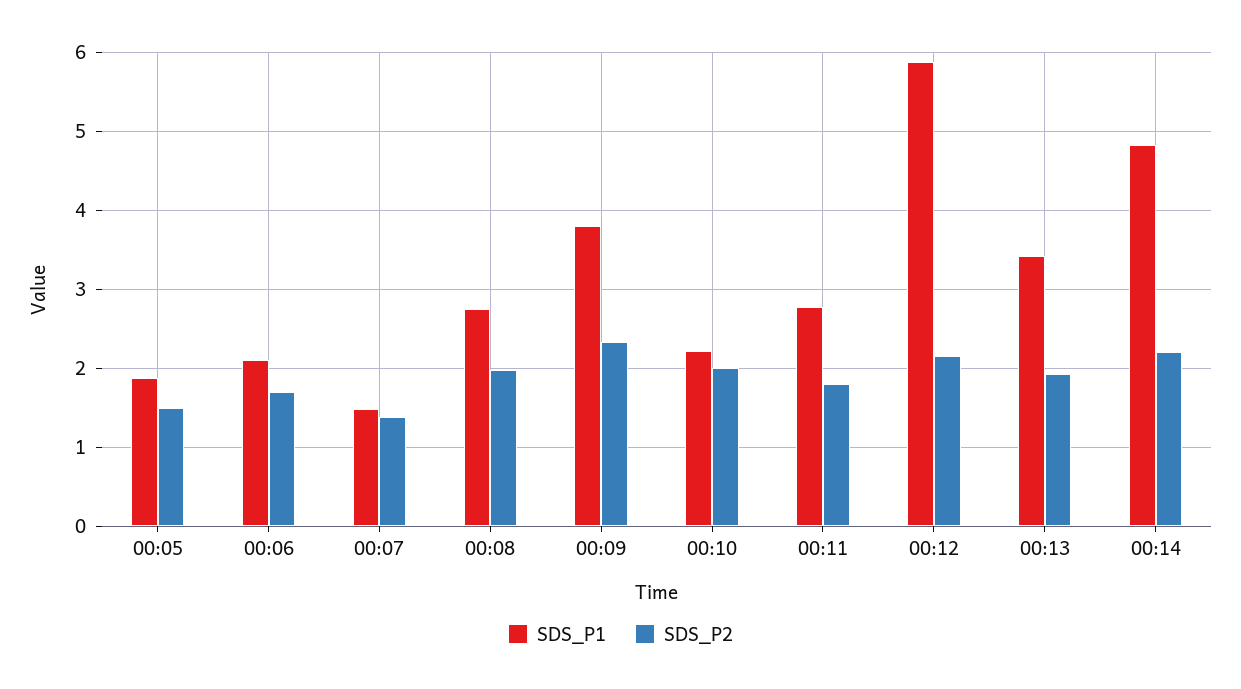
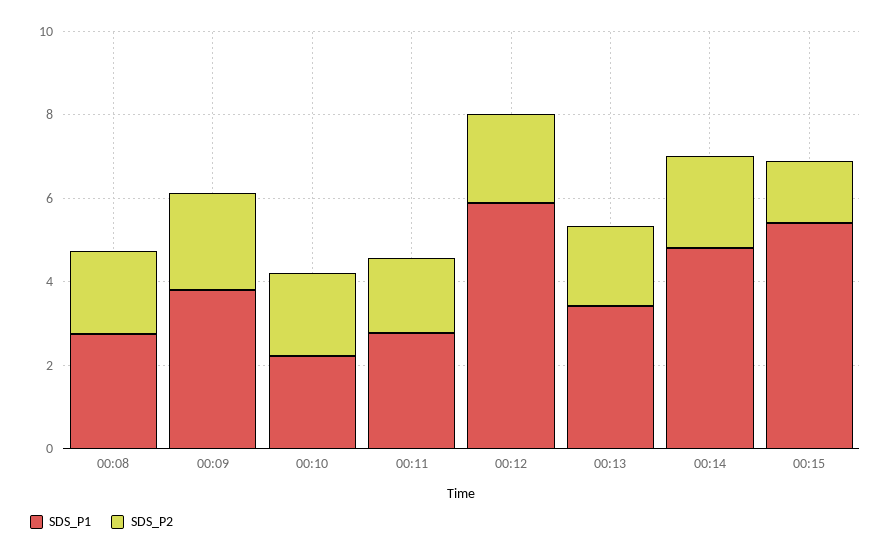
SDS_P1, 00:05: 1.9 -> none
SDS_P2, 00:05: 1.5 -> none
SDS_P1, 00:06: 2.1 -> none
SDS_P2, 00:06: 1.7 -> none
SDS_P1, 00:07: 1.5 -> none
SDS_P2, 00:07: 1.4 -> none
SDS_P1, 00:15: none -> 5.5
SDS_P2, 00:15: none -> 1.5

